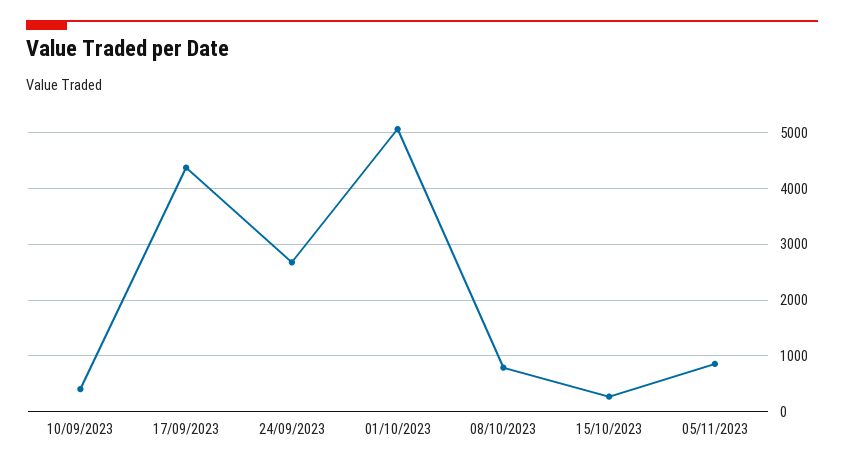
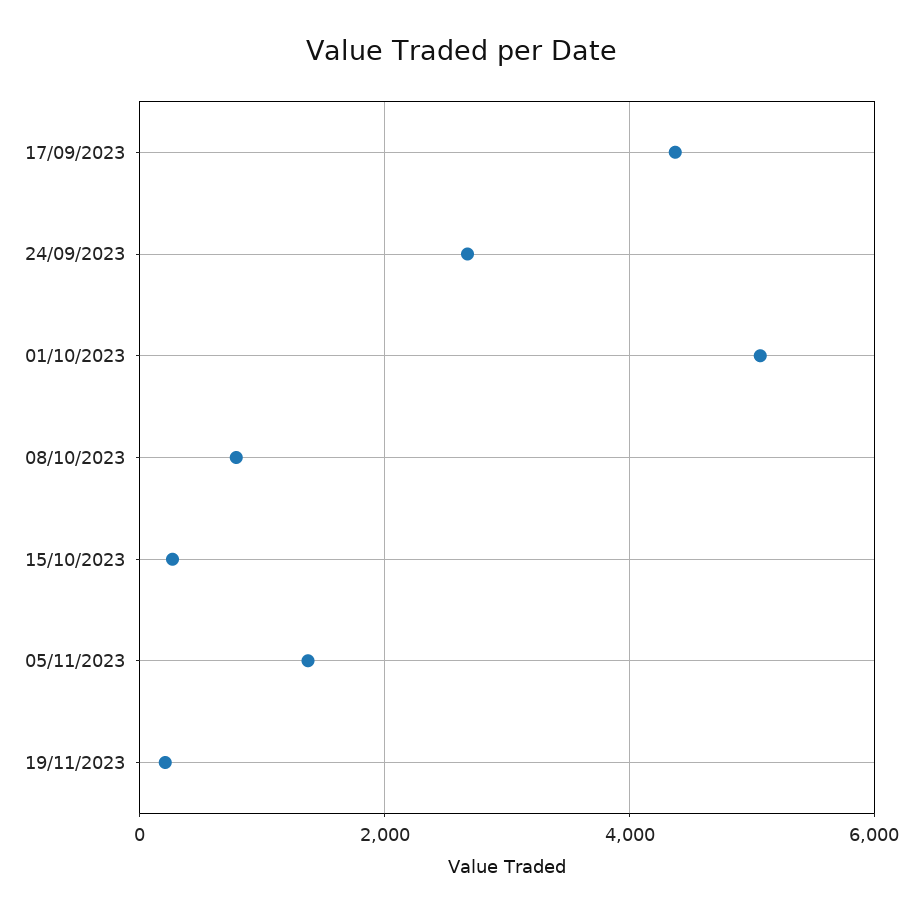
10/09/2023: 400 -> none
05/11/2023: 800 -> 1400
19/11/2023: none -> 200

